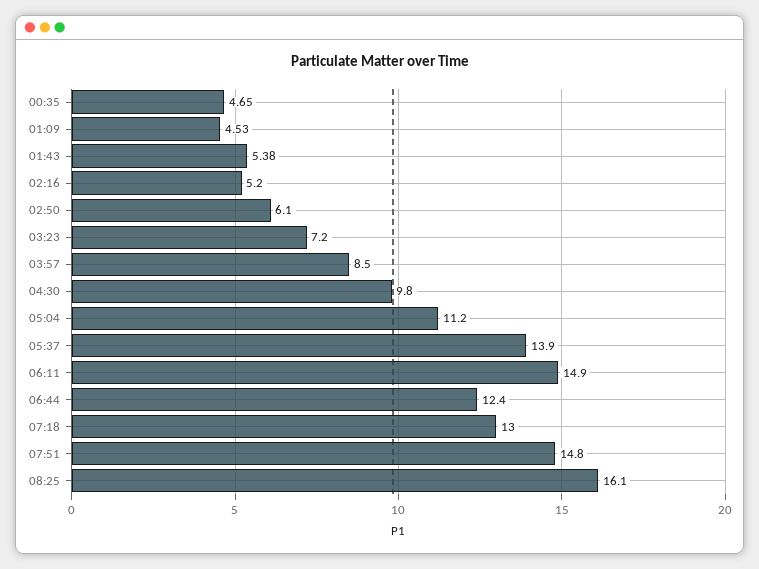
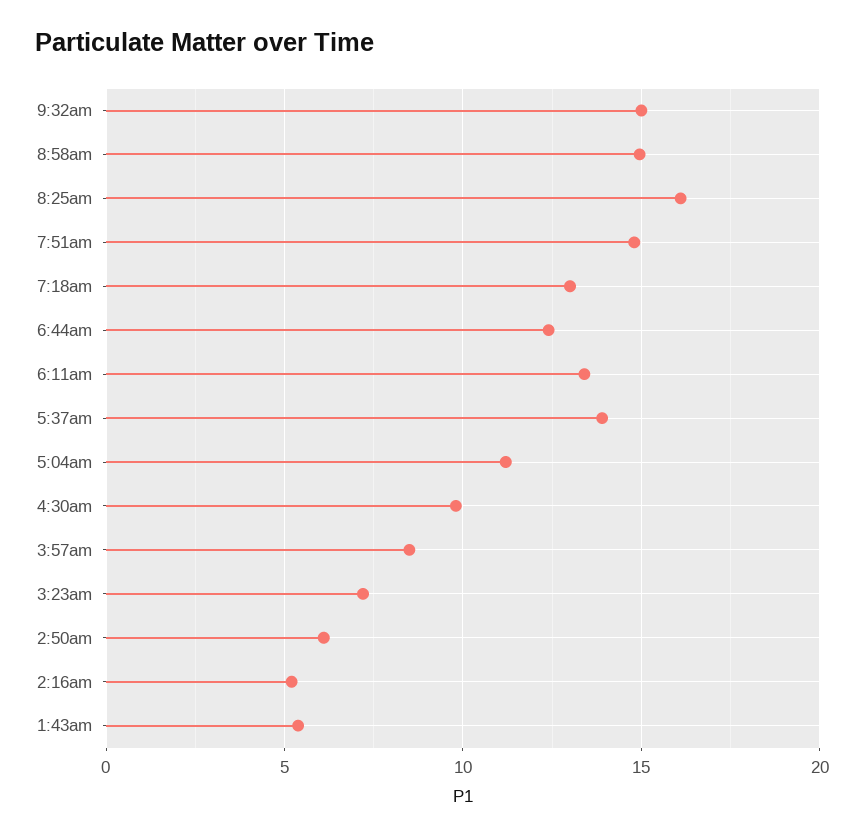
00:35: 4.65 -> none
01:09: 4.53 -> none
06:11: 14.9 -> 13.5
9:32am: none -> 15
8:58am: none -> 15

